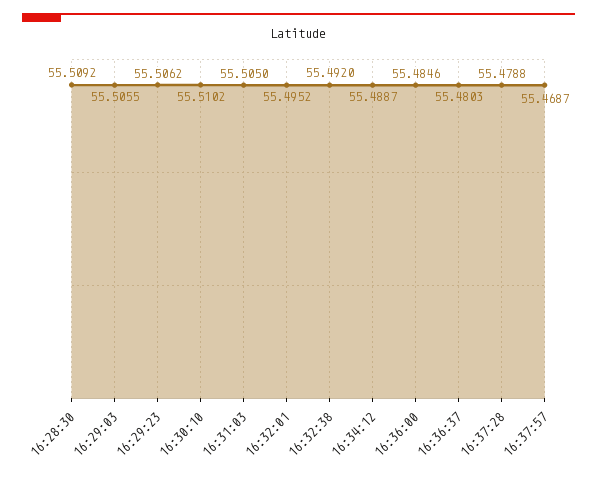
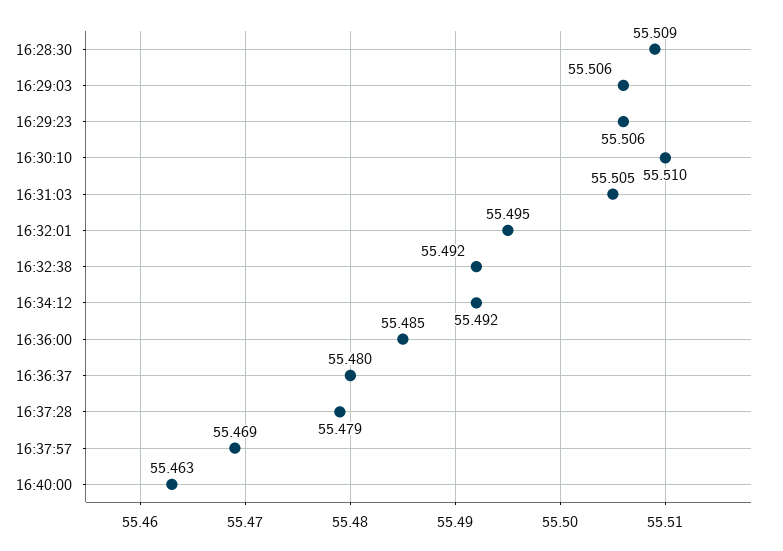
16:34:12: 55.4887 -> 55.492
16:40:00: none -> 55.463

